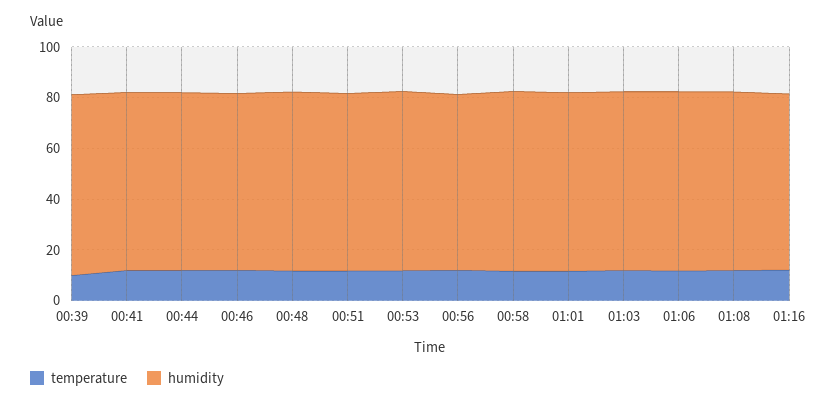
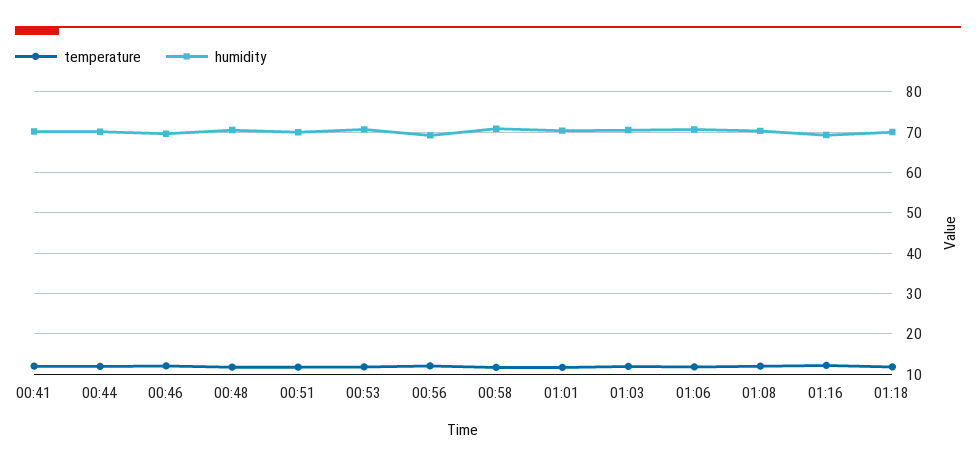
temperature, 00:39: 10 -> none
humidity, 00:39: 70 -> none
temperature, 01:18: none -> 12
humidity, 01:18: none -> 70

